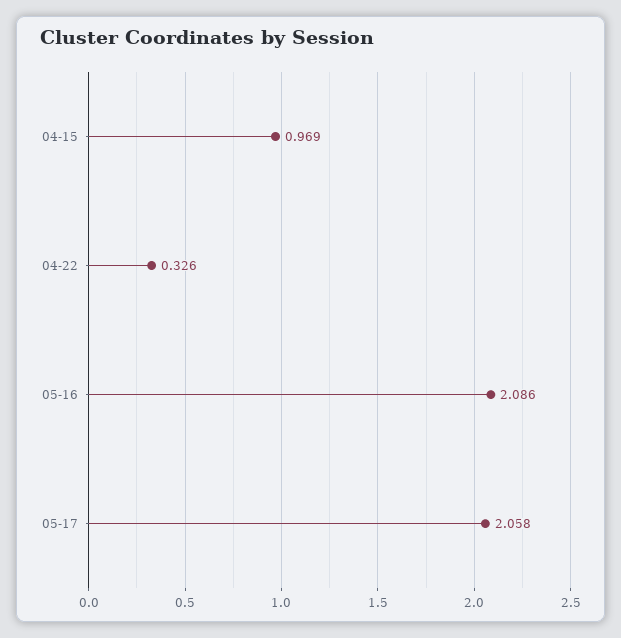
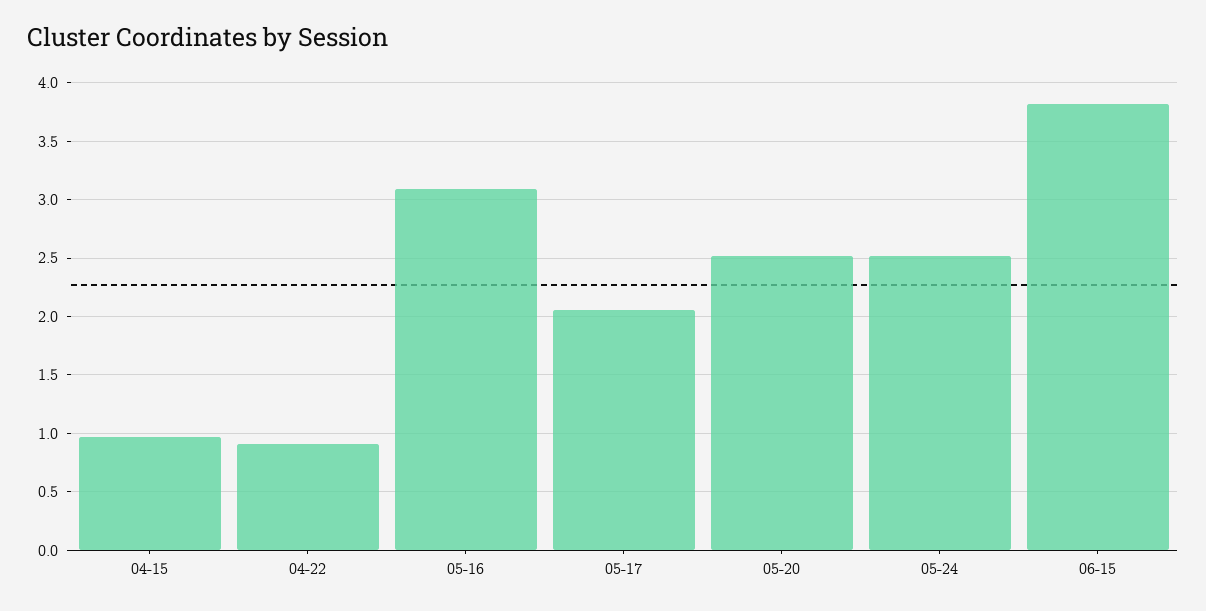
04-22: 0.326 -> 0.9
05-16: 2.086 -> 3.1
05-20: none -> 2.5
05-24: none -> 2.5
06-15: none -> 3.8

